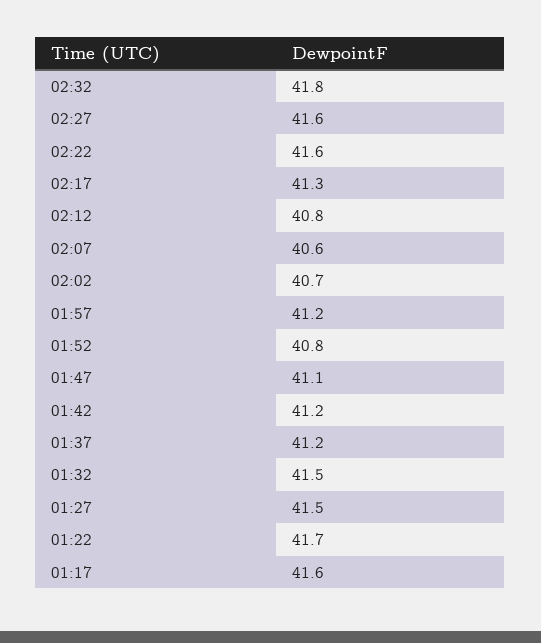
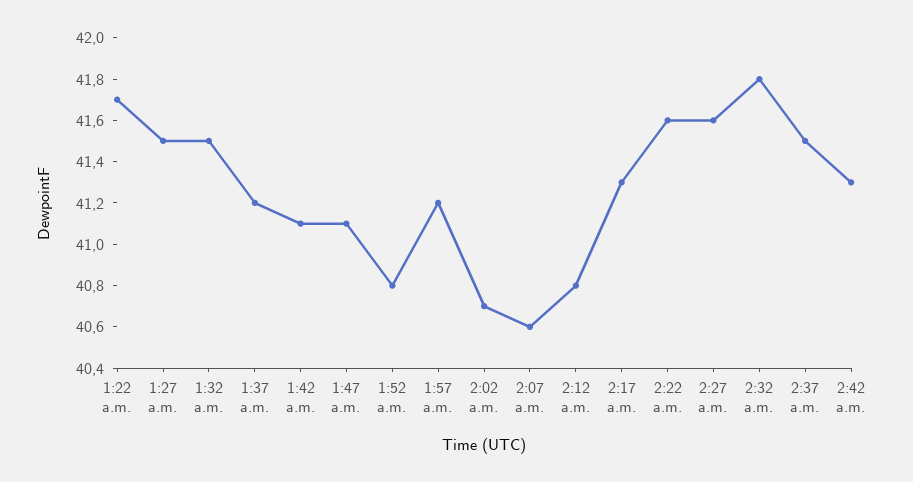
01:42: 41.2 -> 41.1
01:17: 41.6 -> none
2:37 a.m.: none -> 41.5
2:42 a.m.: none -> 41.3

